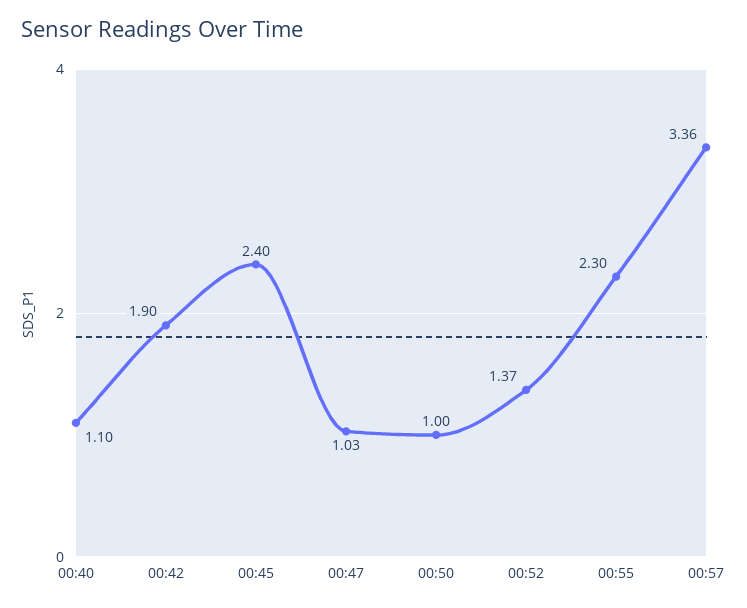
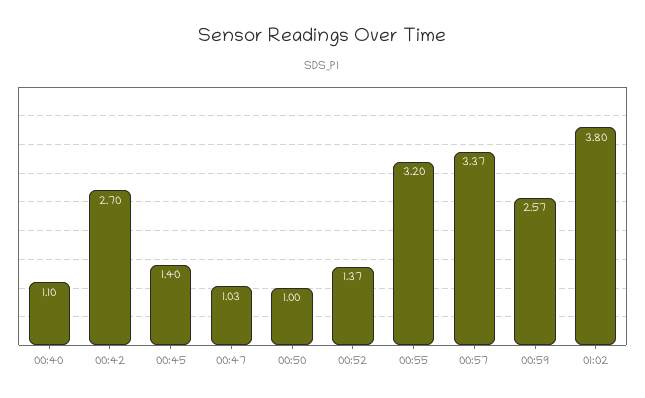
00:42: 1.9 -> 2.7
00:45: 2.4 -> 1.4
00:55: 2.3 -> 3.2
00:57: 3.36 -> 3.37
00:59: none -> 2.57
01:02: none -> 3.8

